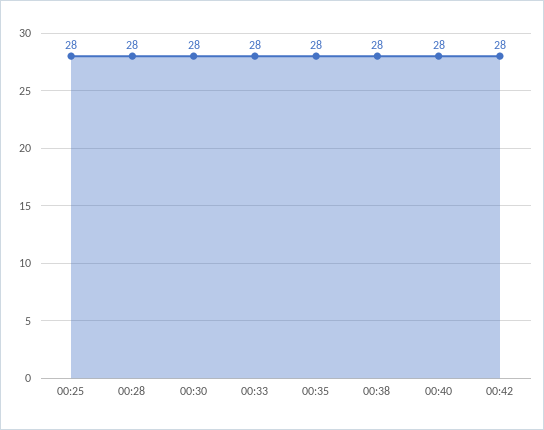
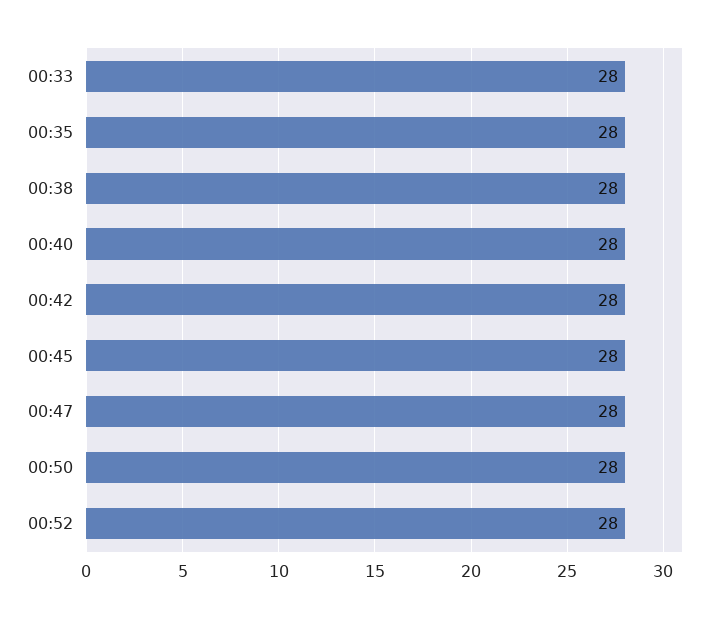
00:25: 28 -> none
00:28: 28 -> none
00:30: 28 -> none
00:45: none -> 28
00:47: none -> 28
00:50: none -> 28
00:52: none -> 28

